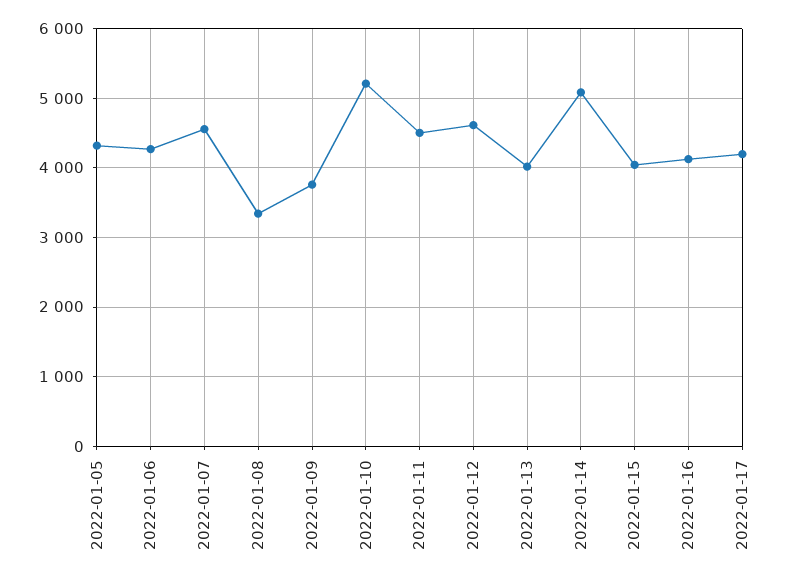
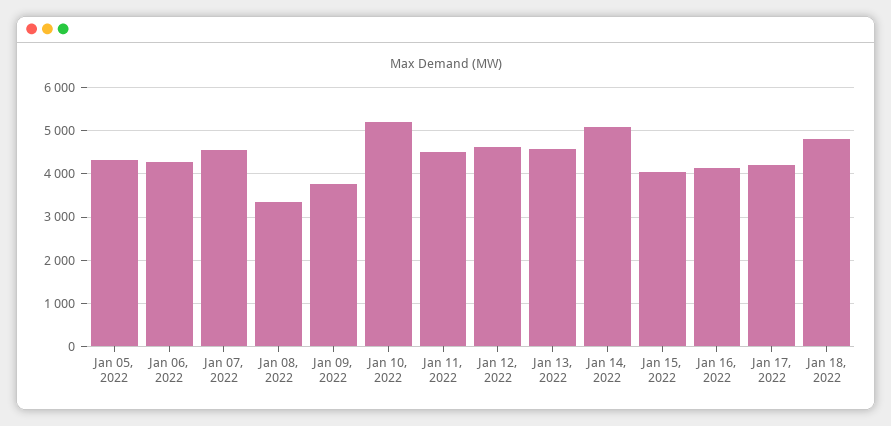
2022-01-13: 4000 -> 4600
Jan 18, 2022: none -> 4800

